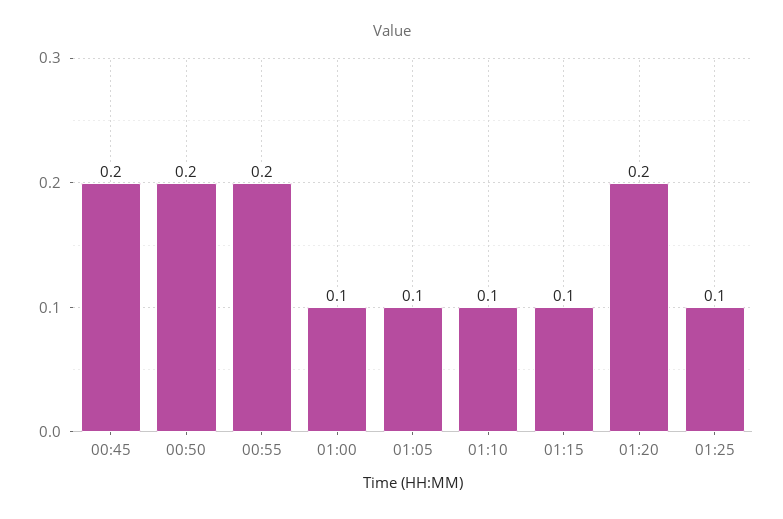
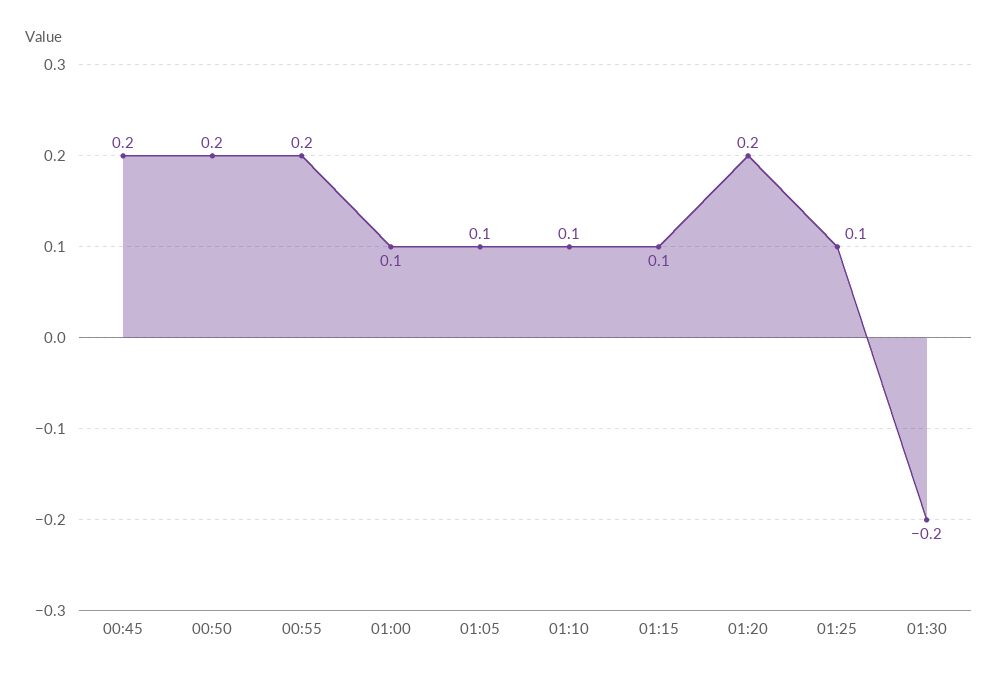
01:30: none -> -0.2

